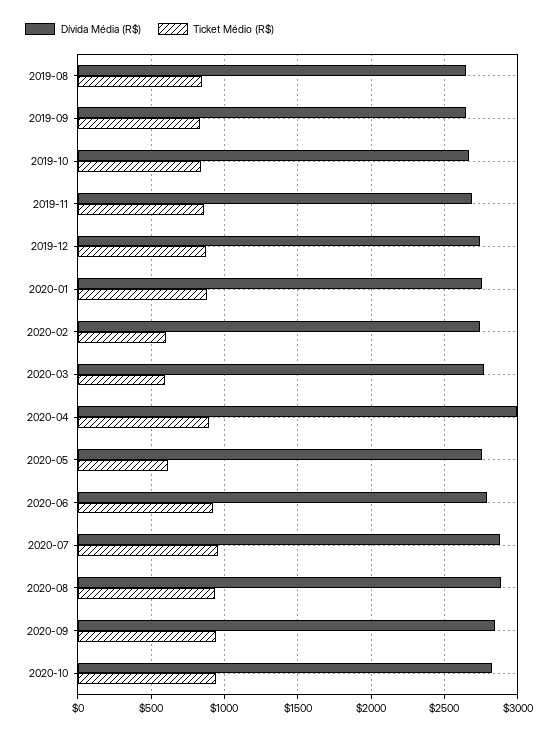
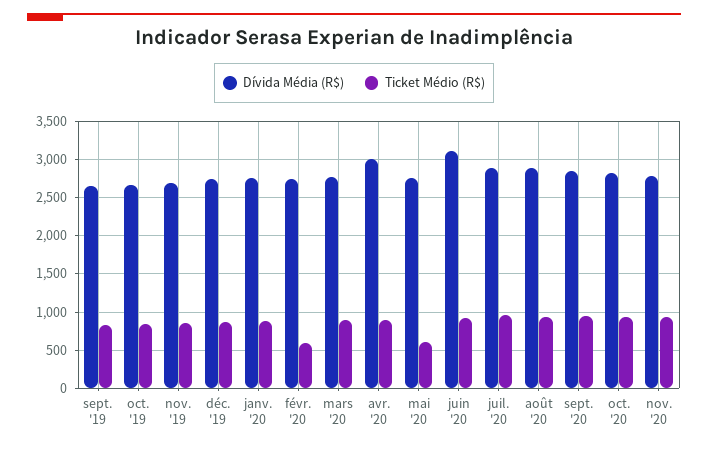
Dívida Média (R$), 2019-08: 2650 -> none
Ticket Médio (R$), 2019-08: 850 -> none
Ticket Médio (R$), 2020-03: 600 -> 900
Dívida Média (R$), 2020-06: 2800 -> 3100
Dívida Média (R$), nov. '20: none -> 2800
Ticket Médio (R$), nov. '20: none -> 900

